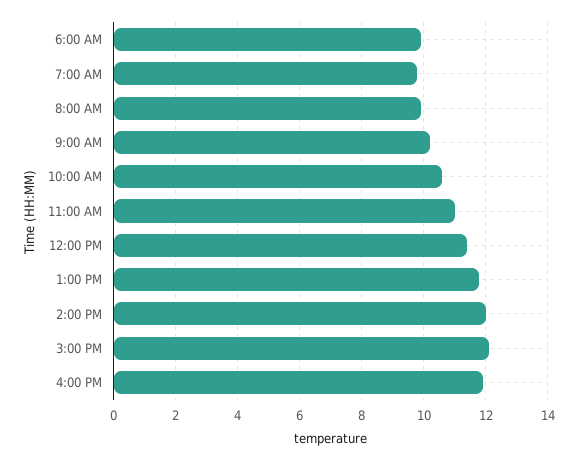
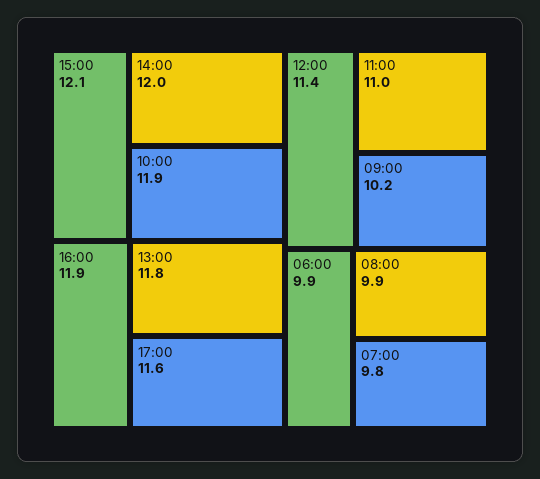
10:00 AM: 10.5 -> 11.9
17:00: none -> 11.6

